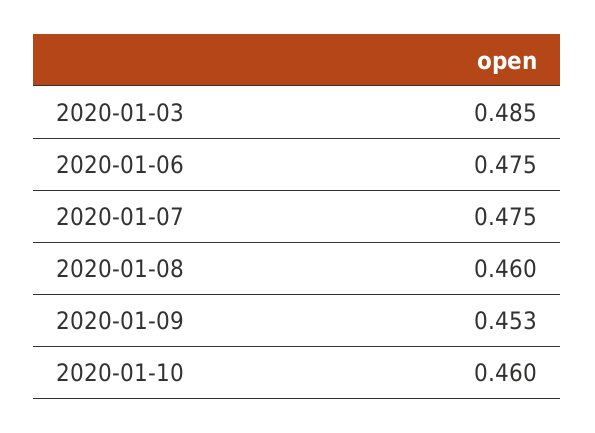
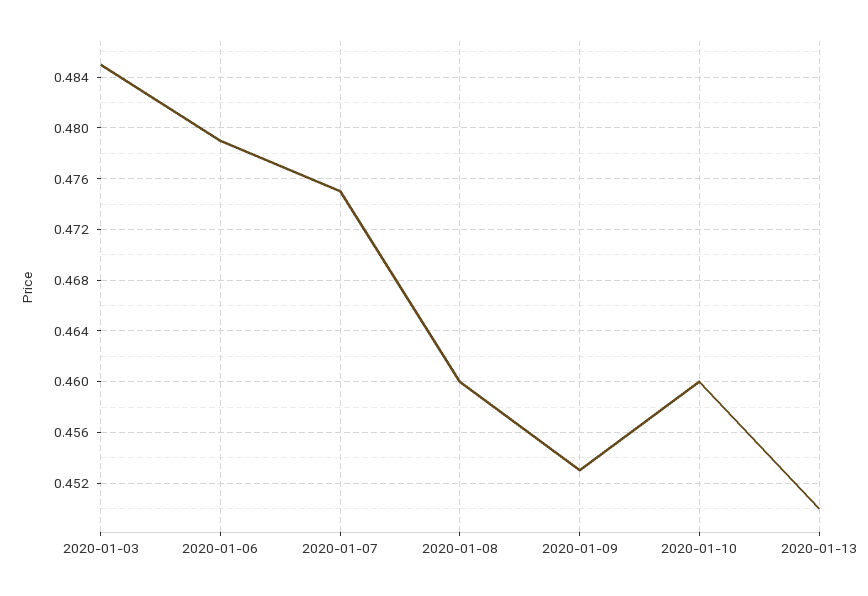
2020-01-06: 0.475 -> 0.479
2020-01-13: none -> 0.45

